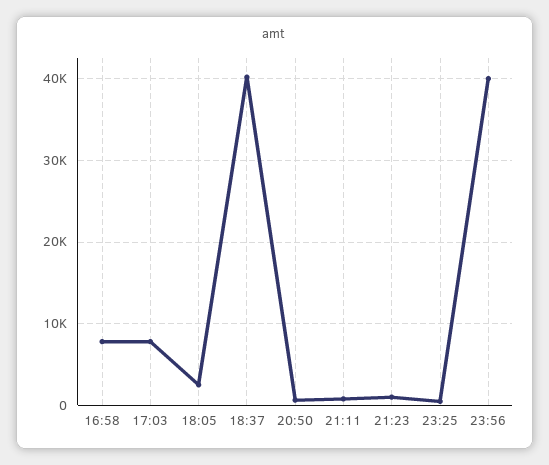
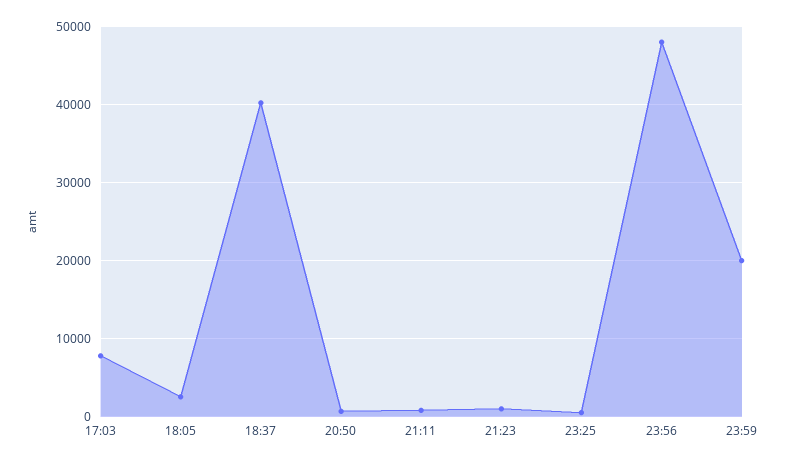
16:58: 8000 -> none
23:56: 40000 -> 48000
23:59: none -> 20000

